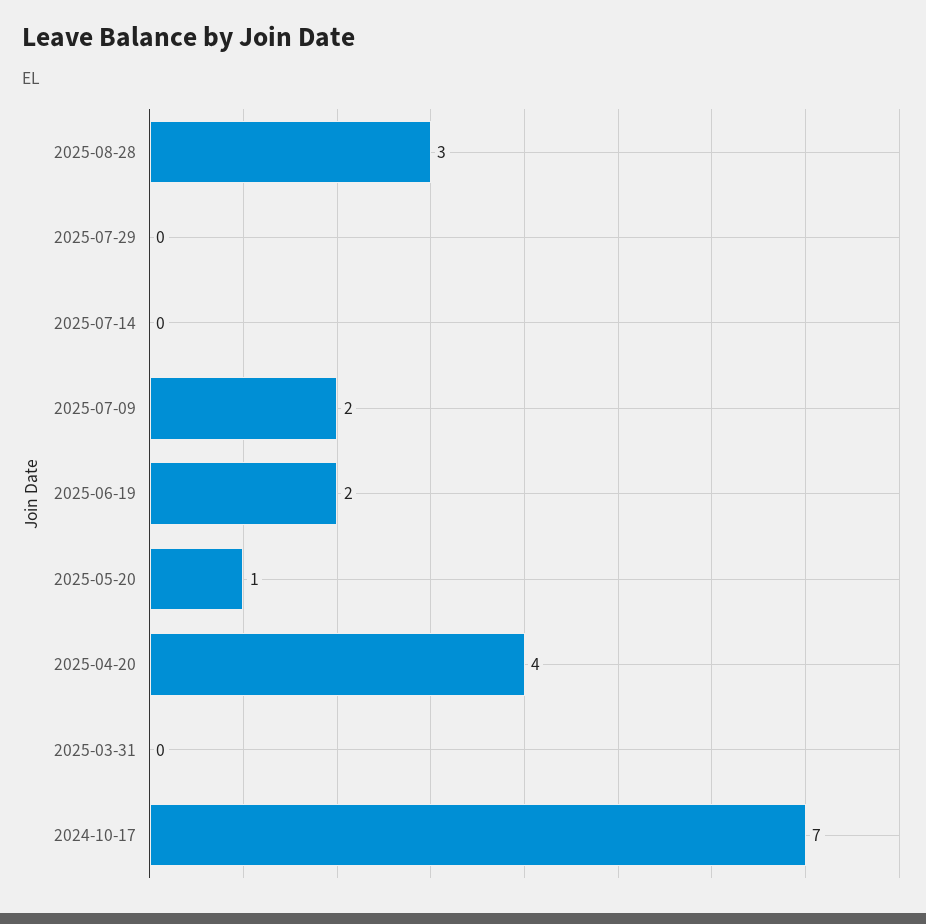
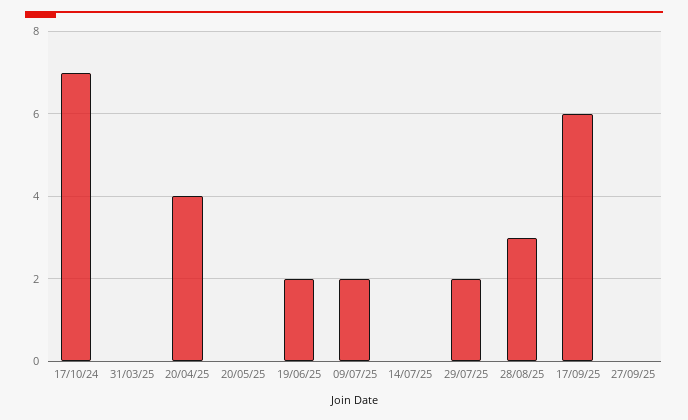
2025-07-29: 0 -> 2
2025-05-20: 1 -> 0
17/09/25: none -> 6
27/09/25: none -> 0

